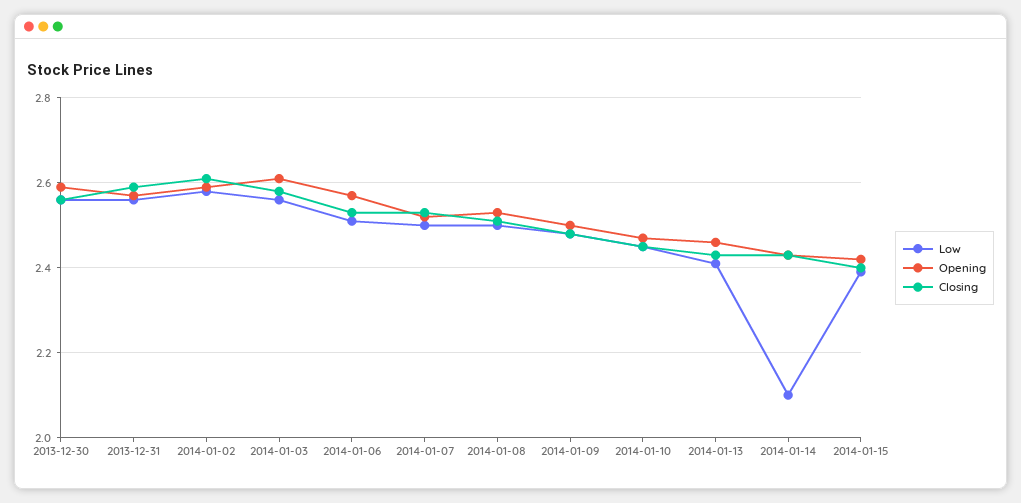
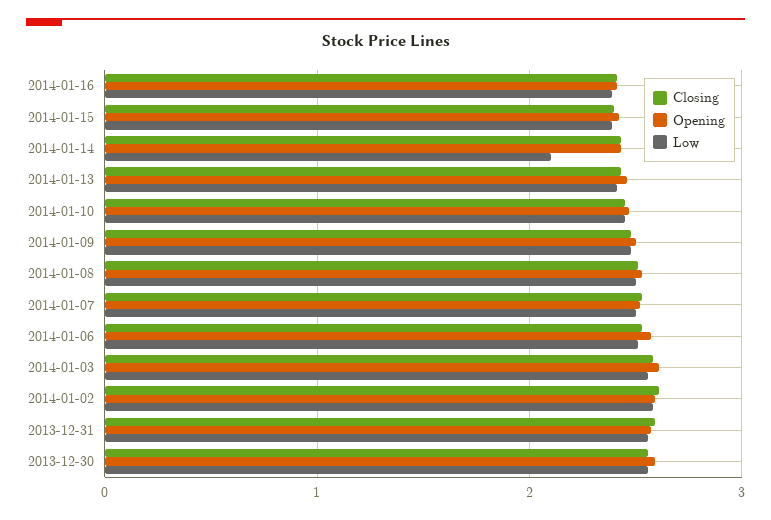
Closing, 2014-01-16: none -> 2.4
Opening, 2014-01-16: none -> 2.4
Low, 2014-01-16: none -> 2.4

